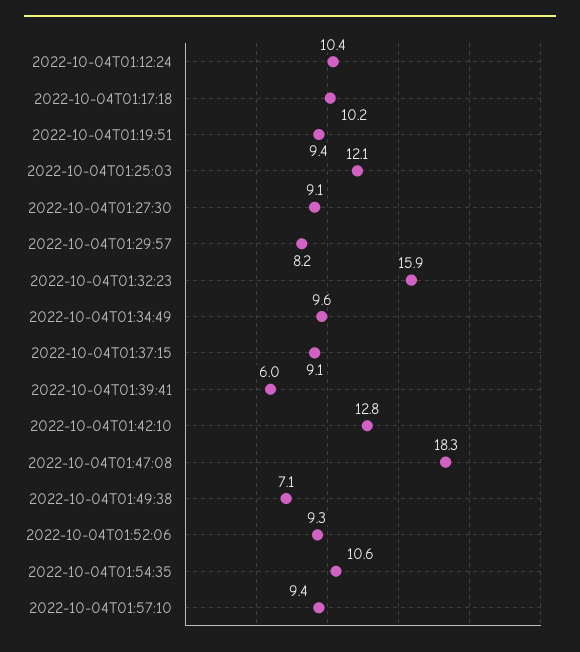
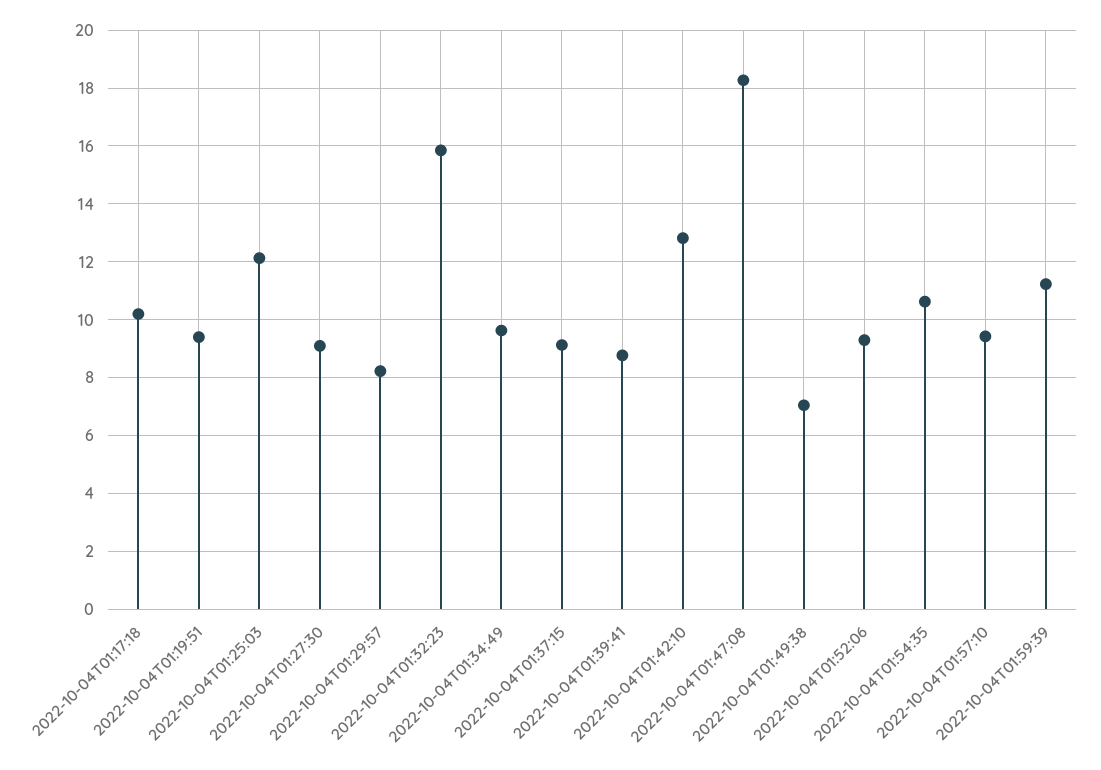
2022-10-04T01:12:24: 10.4 -> none
2022-10-04T01:39:41: 6 -> 8.75
2022-10-04T01:59:39: none -> 11.25

